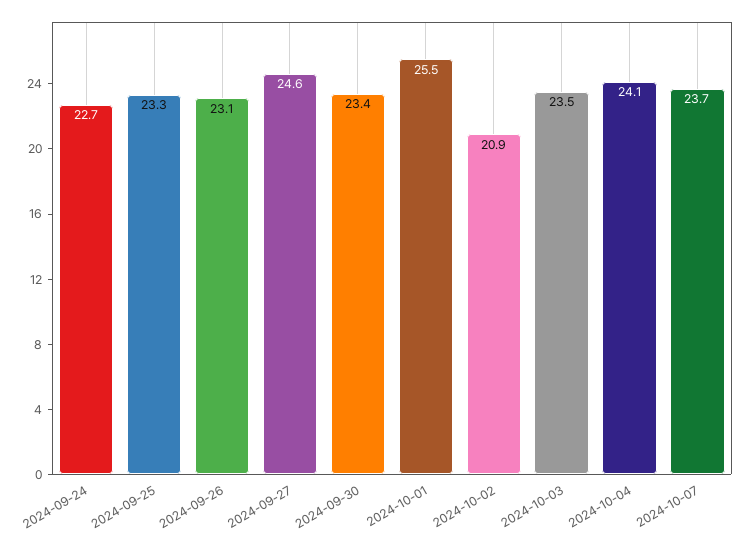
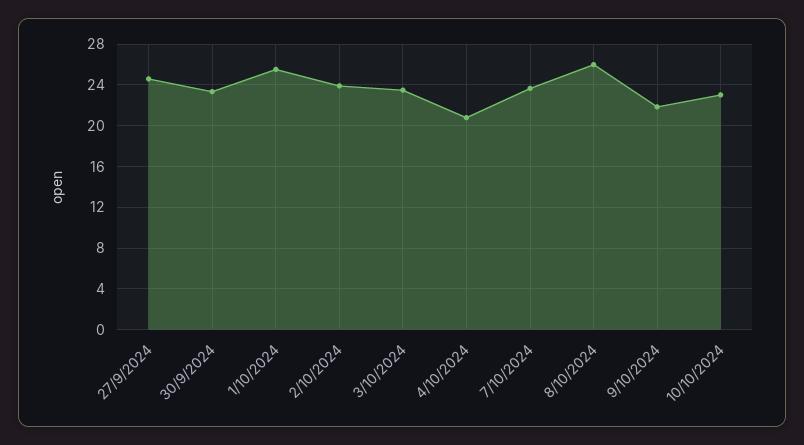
2024-09-24: 22.7 -> none
2024-09-25: 23.3 -> none
2024-09-26: 23.1 -> none
2024-10-02: 20.9 -> 24
2024-10-04: 24.1 -> 21
8/10/2024: none -> 26
9/10/2024: none -> 22
10/10/2024: none -> 23

